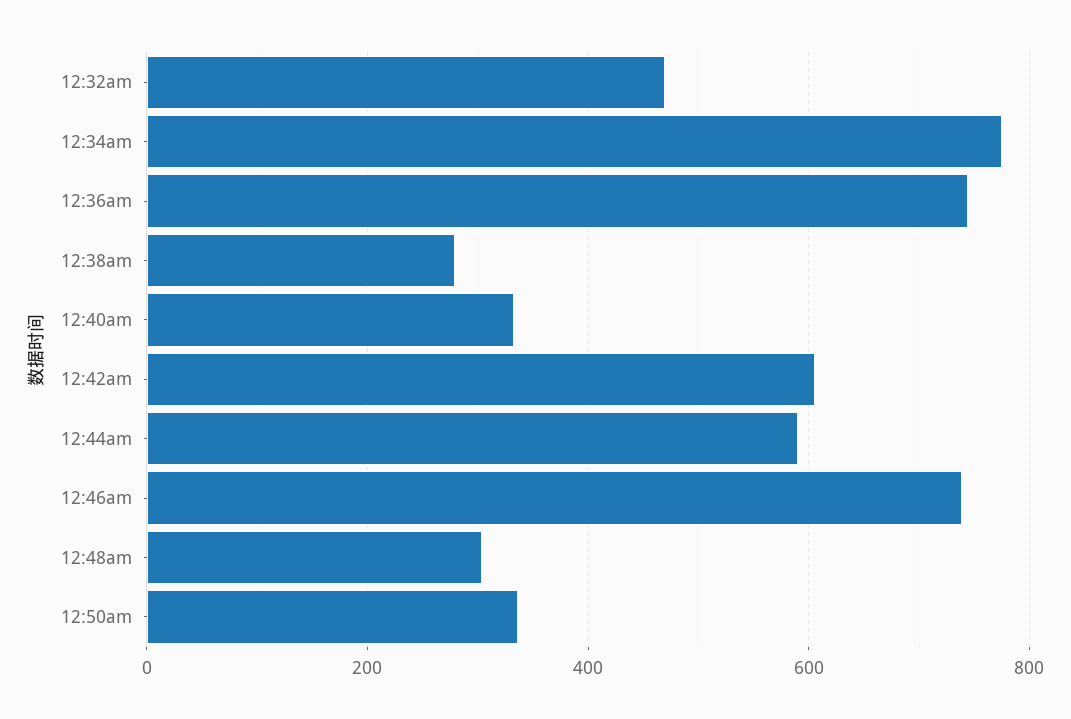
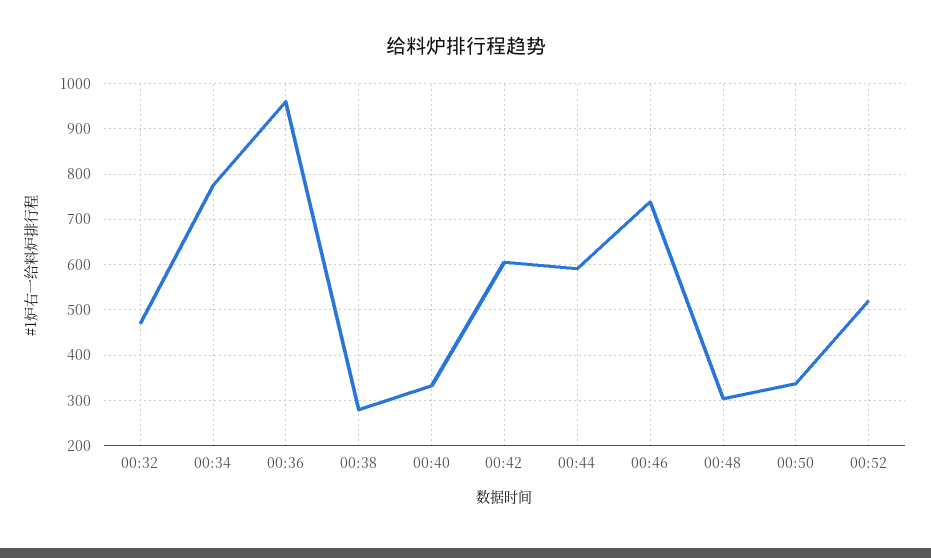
12:36am: 740 -> 960
00:52: none -> 520

